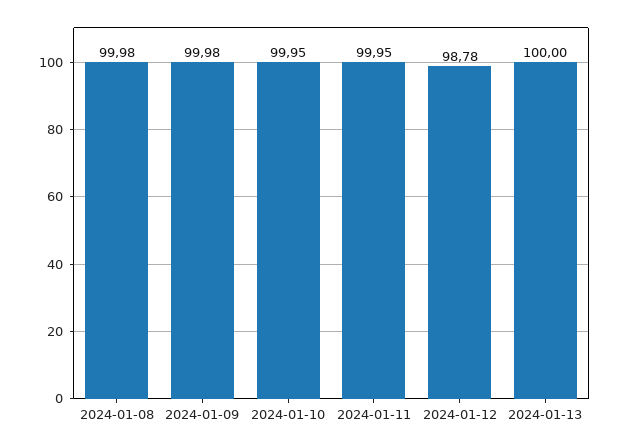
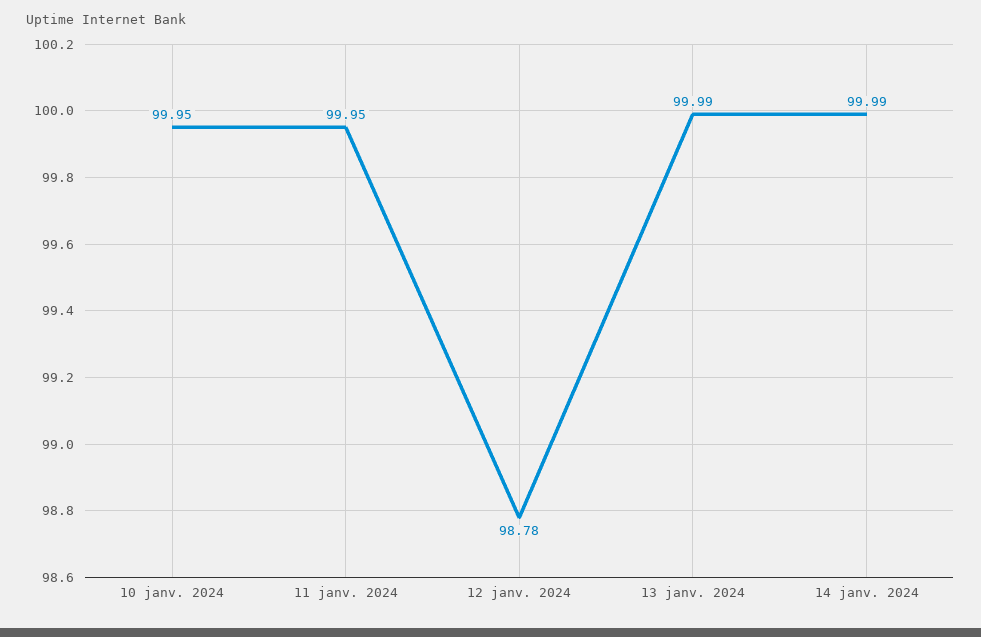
2024-01-08: 99.98 -> none
2024-01-09: 99.98 -> none
2024-01-13: 100 -> 99.99
14 janv. 2024: none -> 99.99

